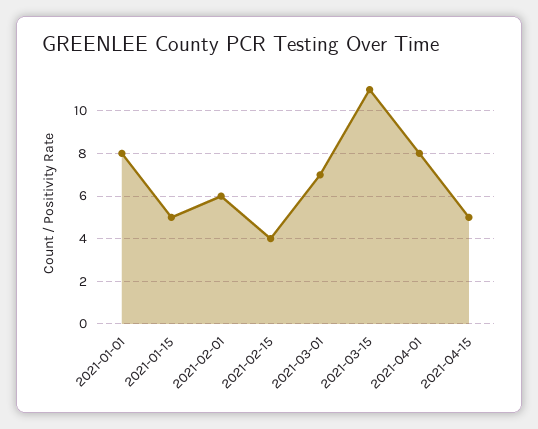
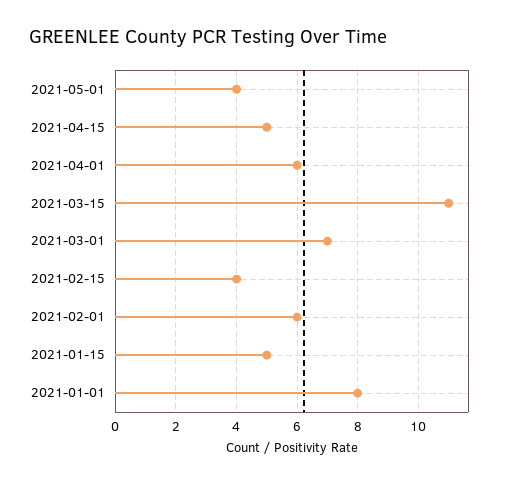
2021-04-01: 8 -> 6
2021-05-01: none -> 4

